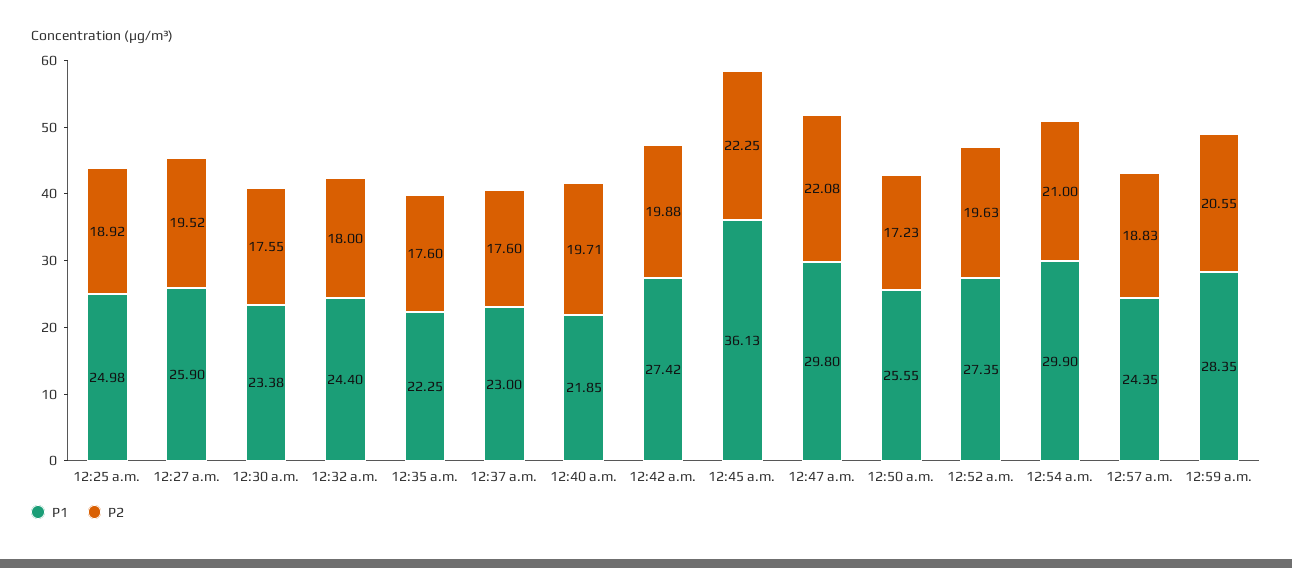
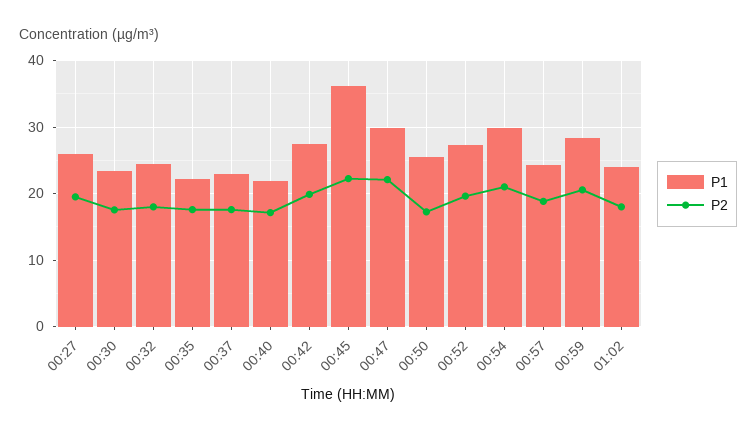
P1, 12:25 a.m.: 24.98 -> none
P2, 12:25 a.m.: 18.92 -> none
P2, 12:40 a.m.: 19.71 -> 17
P1, 01:02: none -> 24
P2, 01:02: none -> 18

